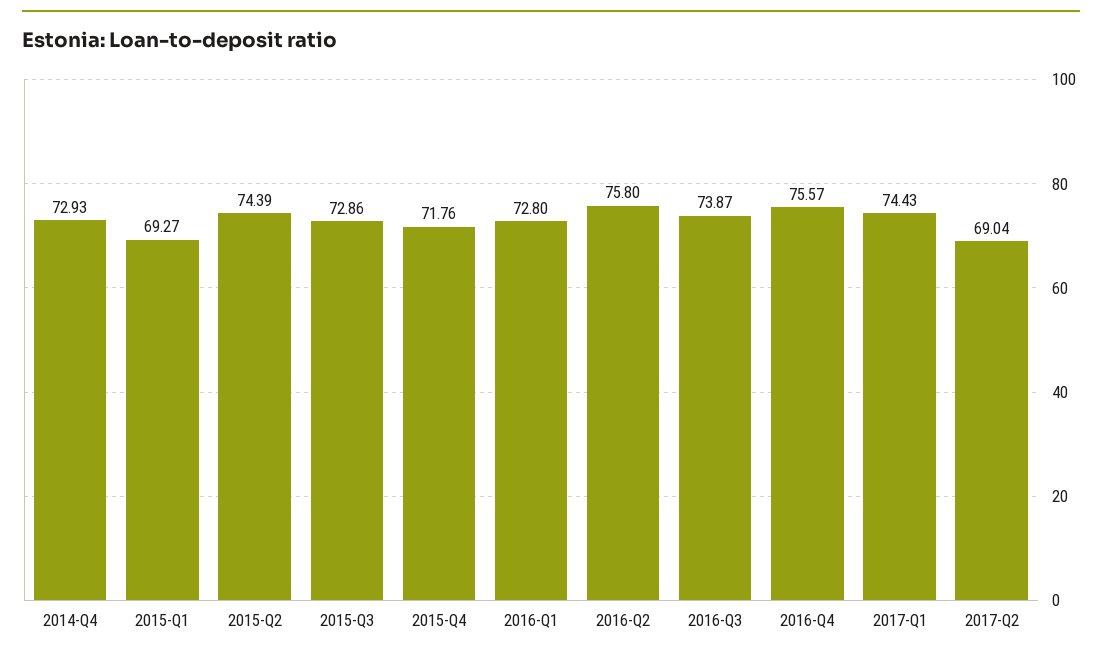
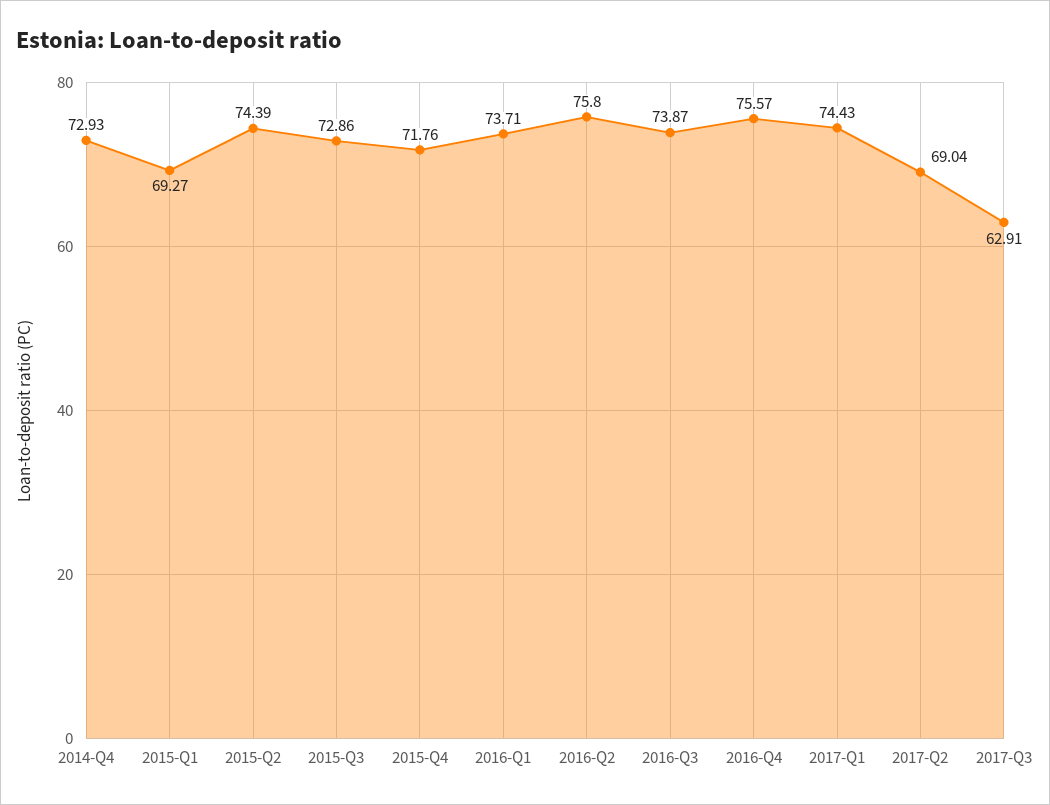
2016-Q1: 72.8 -> 73.71
2017-Q3: none -> 62.91

